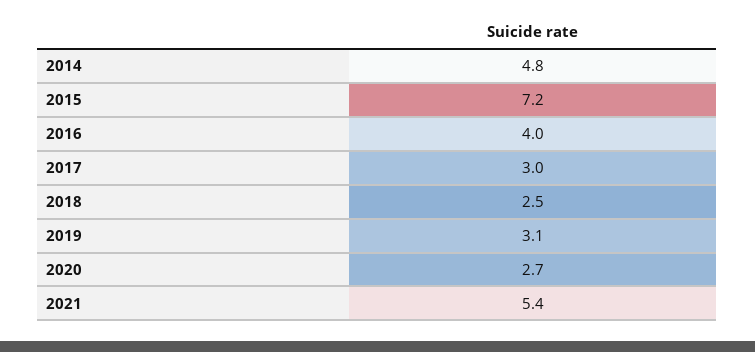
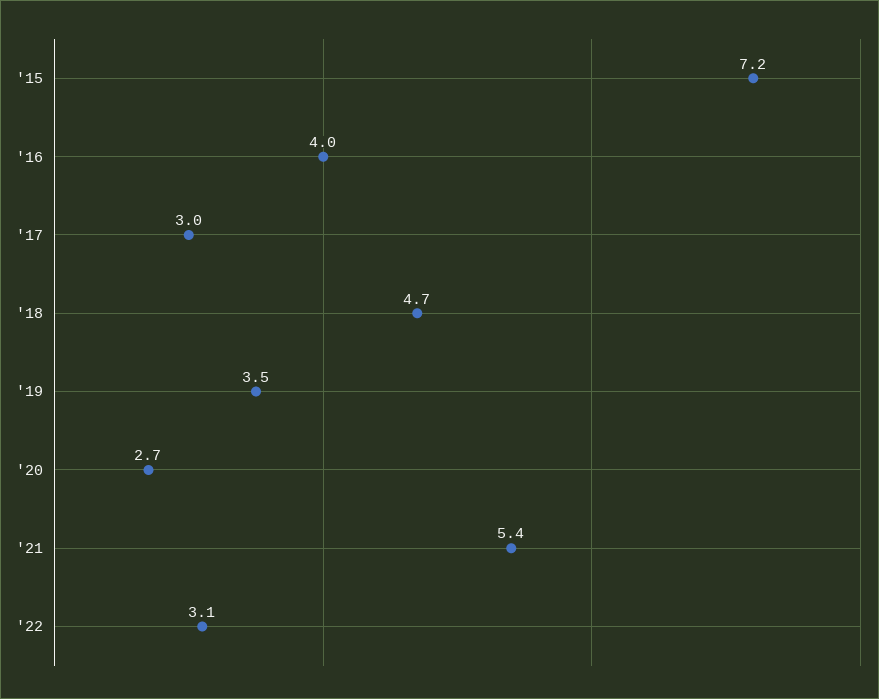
2014: 4.8 -> none
2018: 2.5 -> 4.7
2019: 3.1 -> 3.5
'22: none -> 3.1

